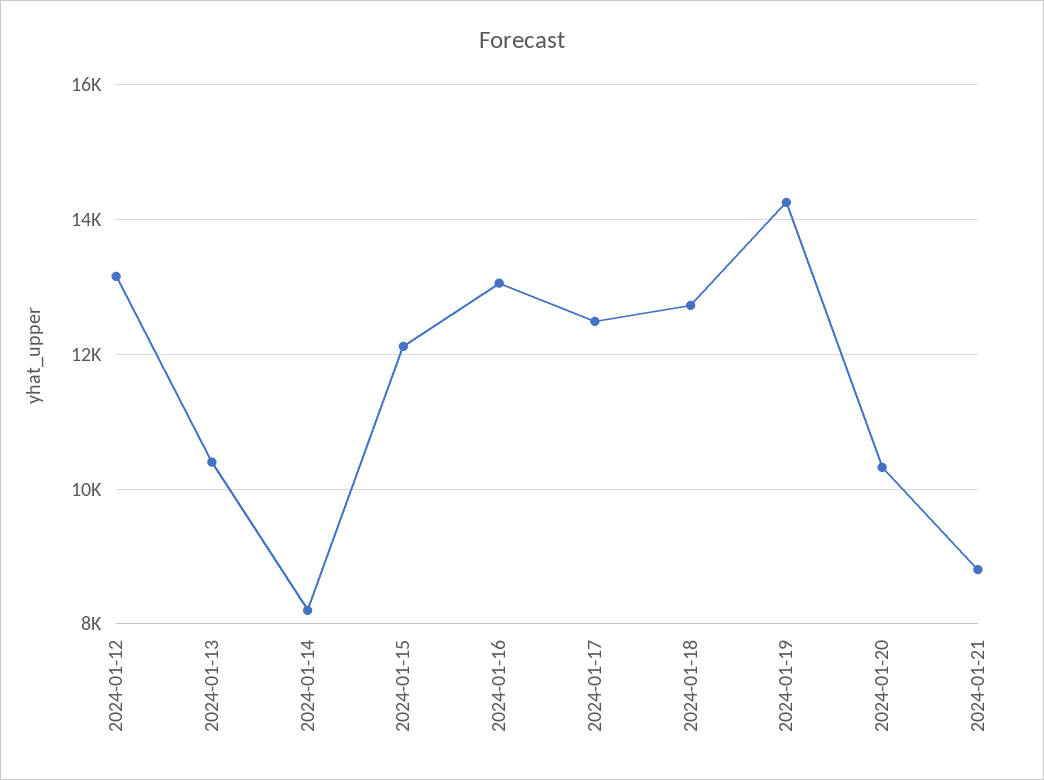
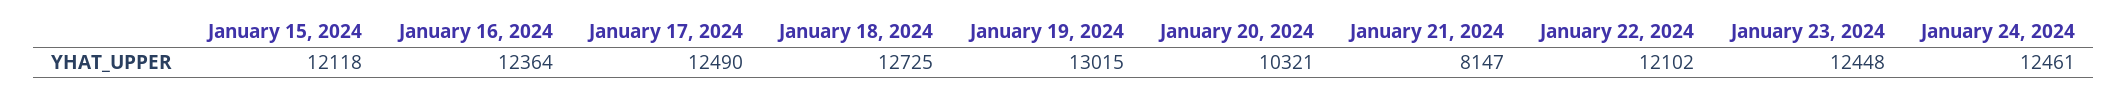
2024-01-12: 13200 -> none
2024-01-13: 10400 -> none
2024-01-14: 8200 -> none
2024-01-16: 13000 -> 12364
2024-01-19: 14200 -> 13015
2024-01-21: 8800 -> 8147
January 22, 2024: none -> 12102
January 23, 2024: none -> 12448
January 24, 2024: none -> 12461

